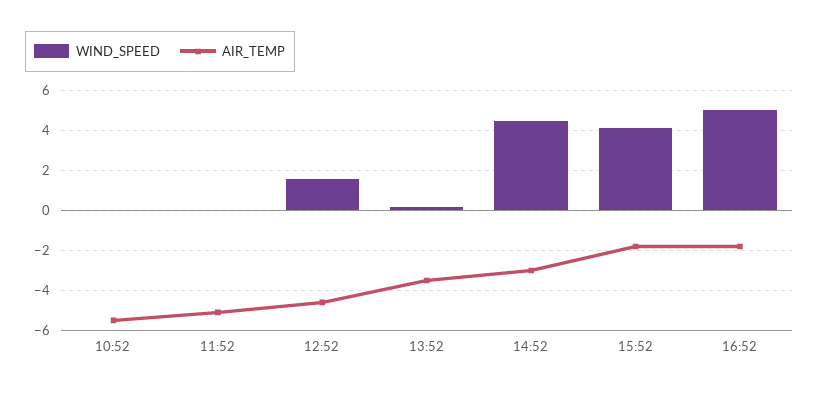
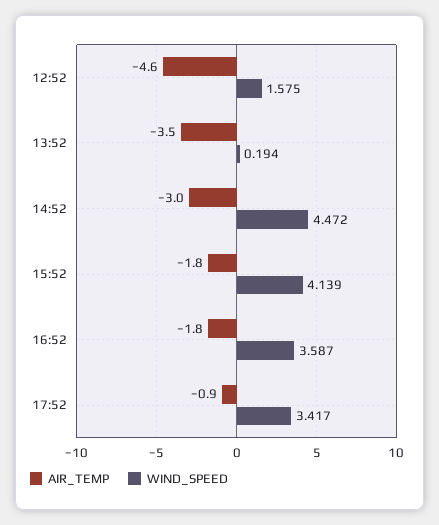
WIND_SPEED, 10:52: 0 -> none
AIR_TEMP, 10:52: -5.5 -> none
WIND_SPEED, 11:52: 0 -> none
AIR_TEMP, 11:52: -5 -> none
WIND_SPEED, 16:52: 5 -> 3.587
AIR_TEMP, 17:52: none -> -0.9
WIND_SPEED, 17:52: none -> 3.417

